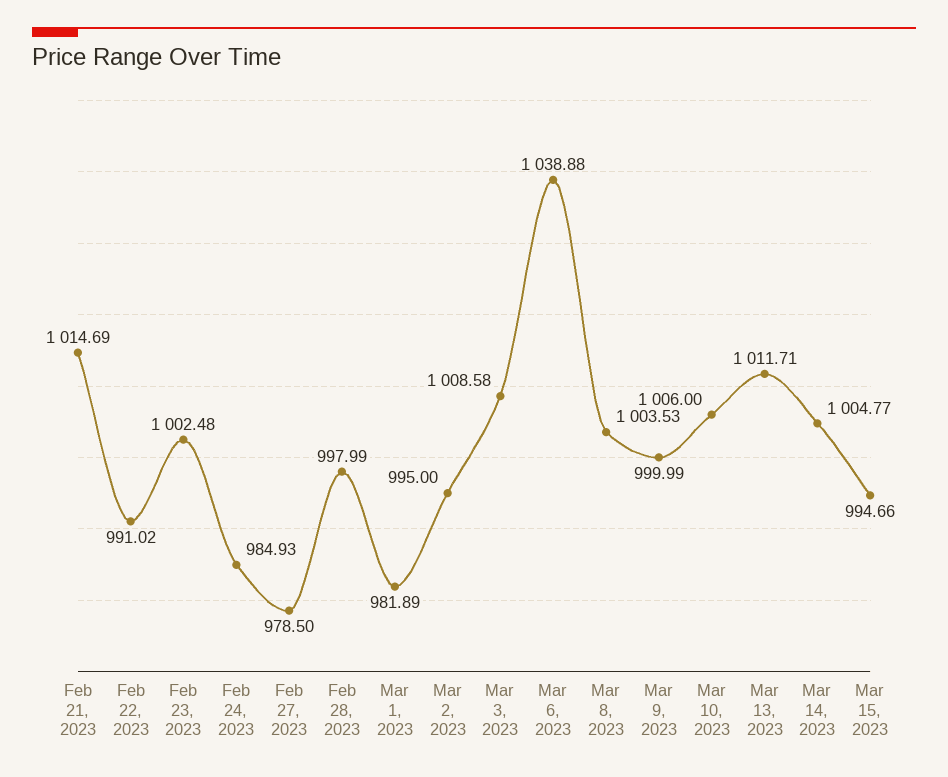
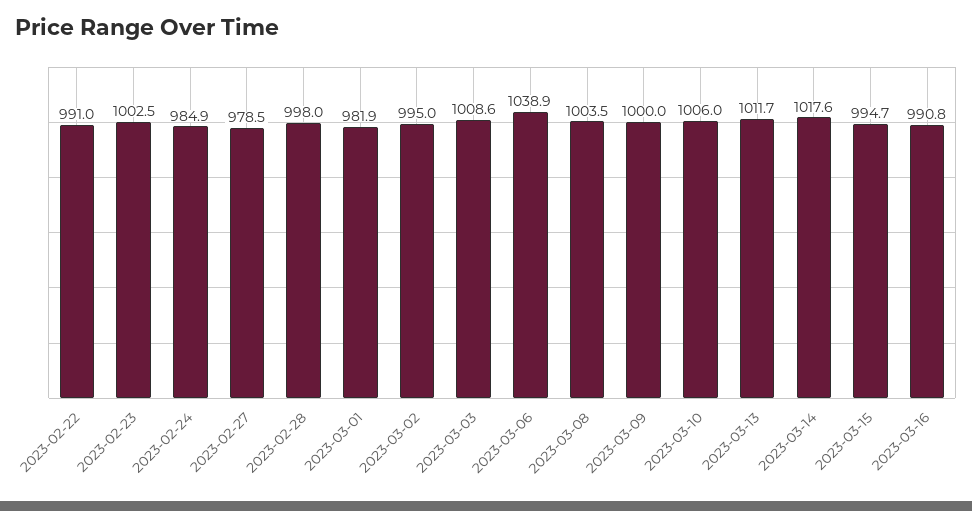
Feb 21, 2023: 1014.69 -> none
Mar 14, 2023: 1004.77 -> 1017.6
2023-03-16: none -> 990.8

